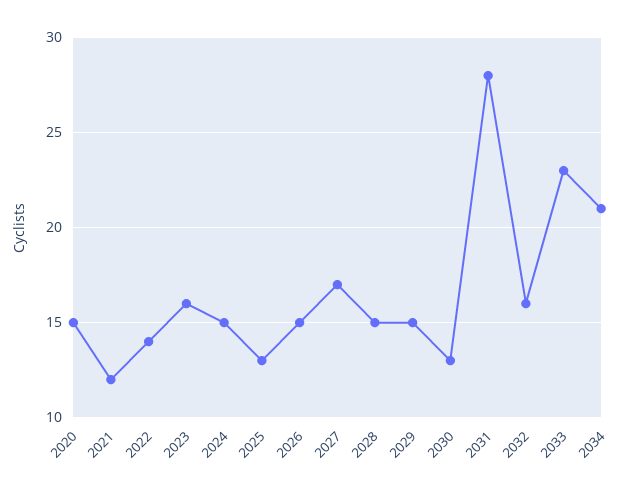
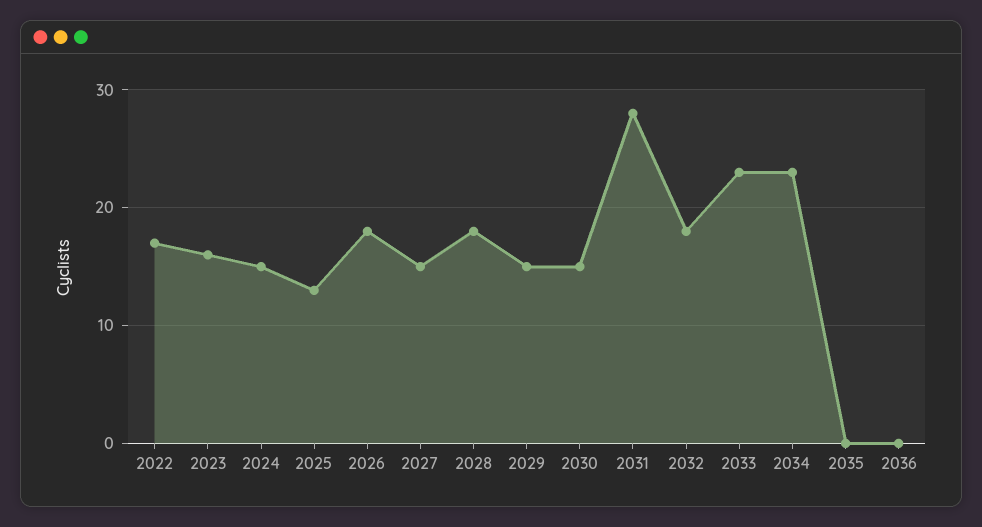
2020: 15 -> none
2021: 12 -> none
2022: 14 -> 17
2026: 15 -> 18
2027: 17 -> 15
2028: 15 -> 18
2030: 13 -> 15
2032: 16 -> 18
2034: 21 -> 23
2035: none -> 0
2036: none -> 0

